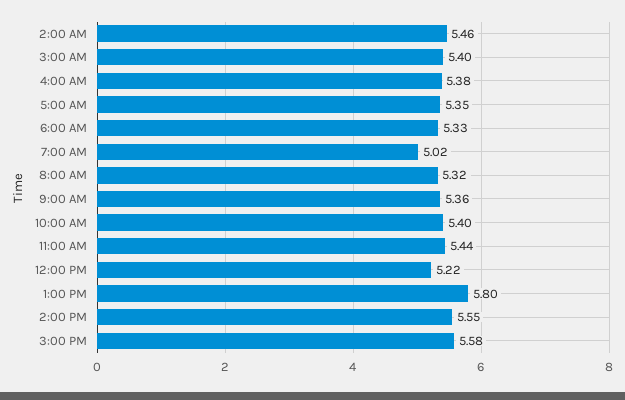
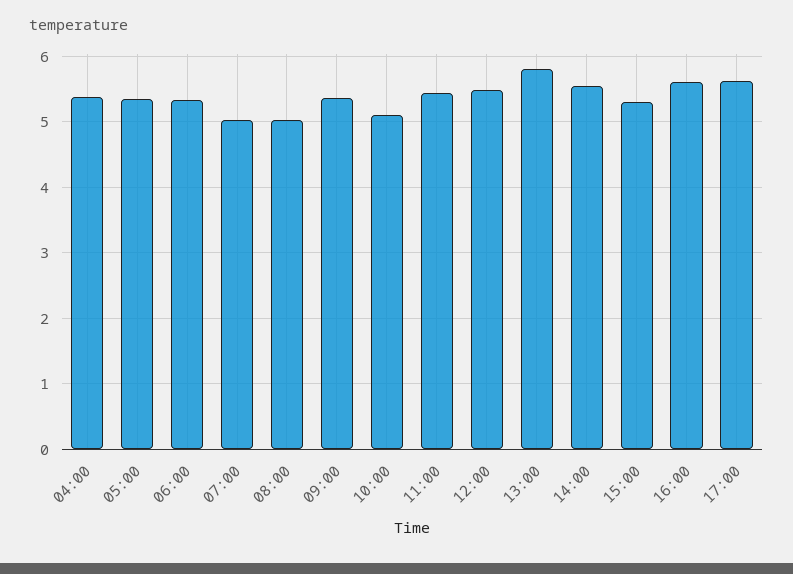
2:00 AM: 5.46 -> none
3:00 AM: 5.4 -> none
8:00 AM: 5.32 -> 5
10:00 AM: 5.4 -> 5.1
12:00 PM: 5.22 -> 5.5
3:00 PM: 5.58 -> 5.3
16:00: none -> 5.6
17:00: none -> 5.6

